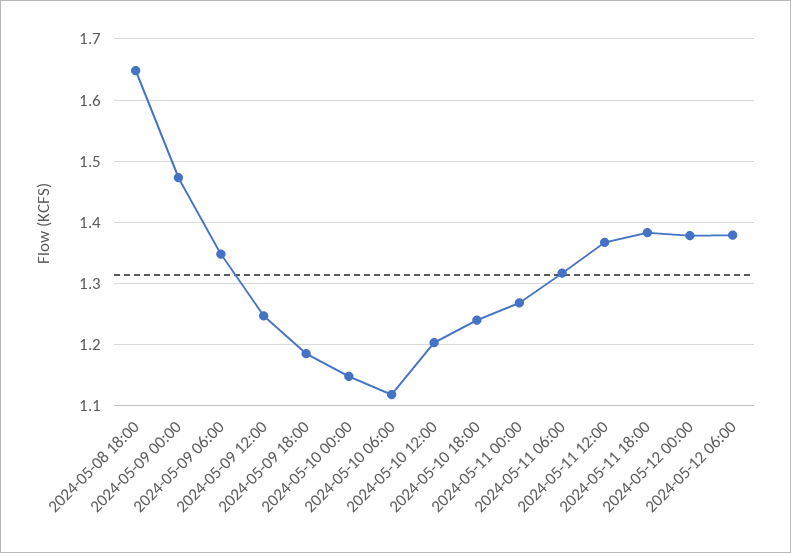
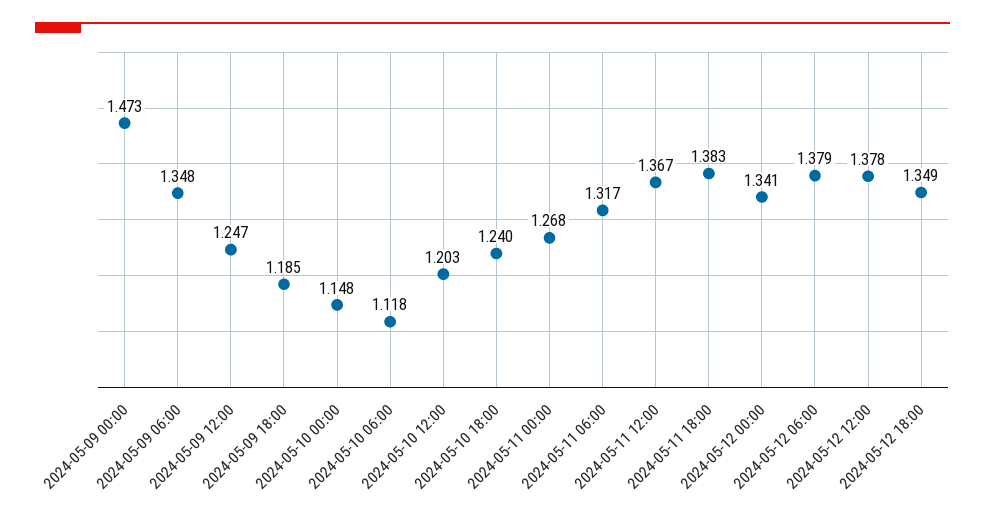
2024-05-08 18:00: 1.65 -> none
2024-05-12 00:00: 1.38 -> 1.341
2024-05-12 12:00: none -> 1.378
2024-05-12 18:00: none -> 1.349

